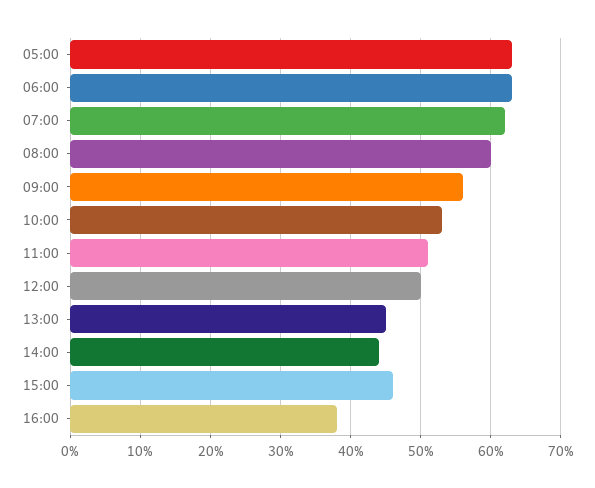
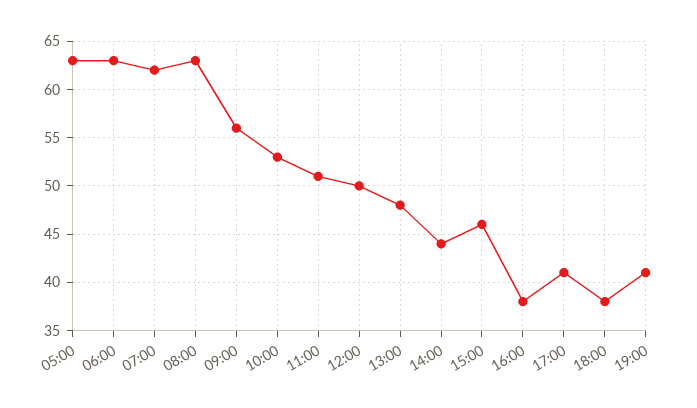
08:00: 60 -> 63
13:00: 45 -> 48
17:00: none -> 41
18:00: none -> 38
19:00: none -> 41

